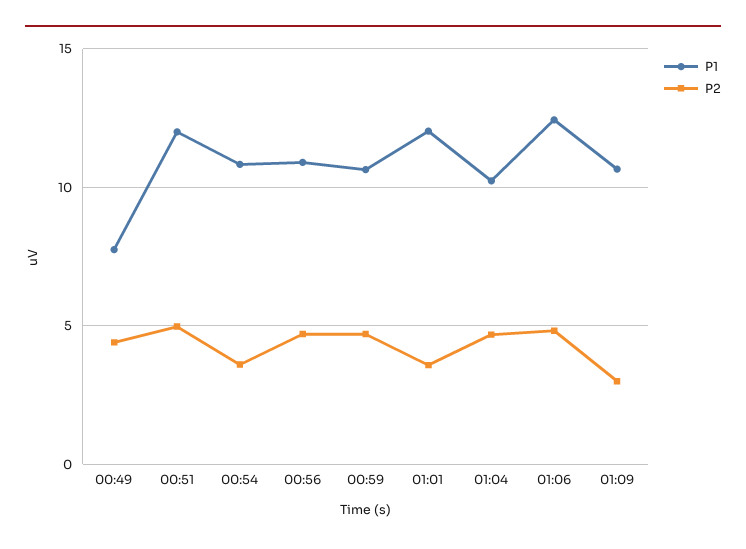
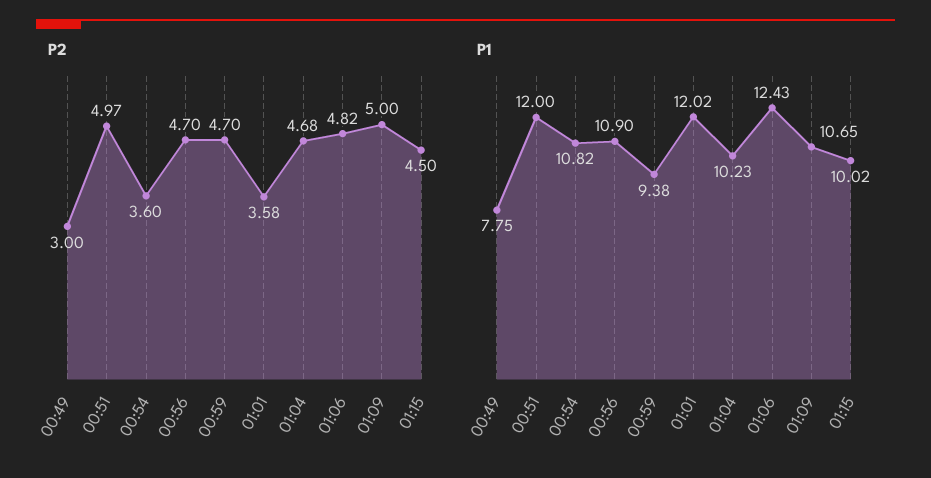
P2, 00:49: 4.5 -> 3
P1, 00:59: 10.5 -> 9.38
P2, 01:09: 3 -> 5
P2, 01:15: none -> 4.5
P1, 01:15: none -> 10.02

